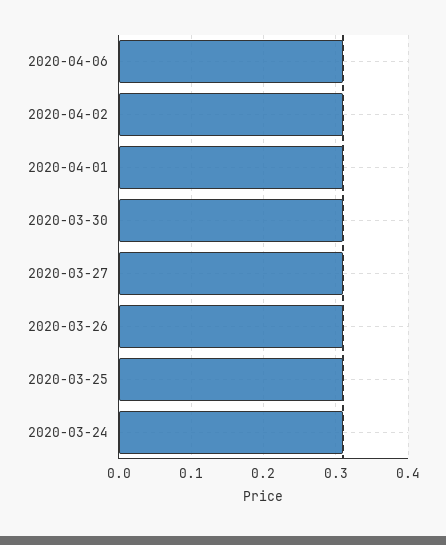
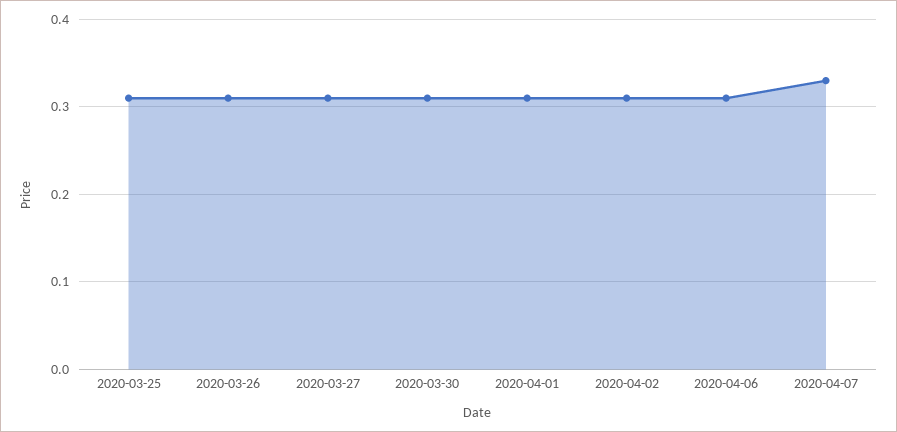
2020-03-24: 0.31 -> none
2020-04-07: none -> 0.33

